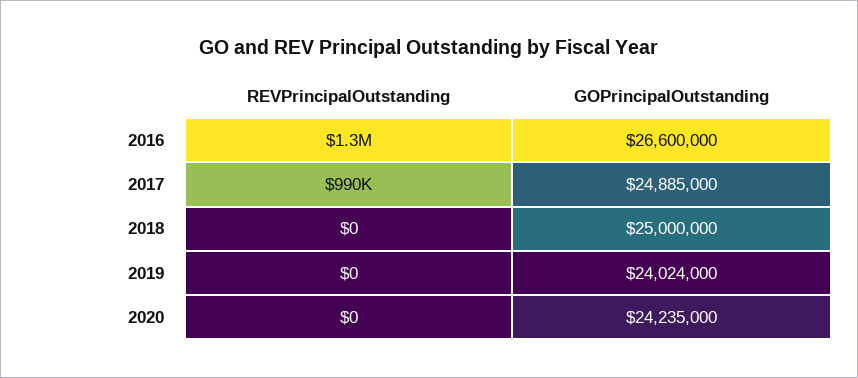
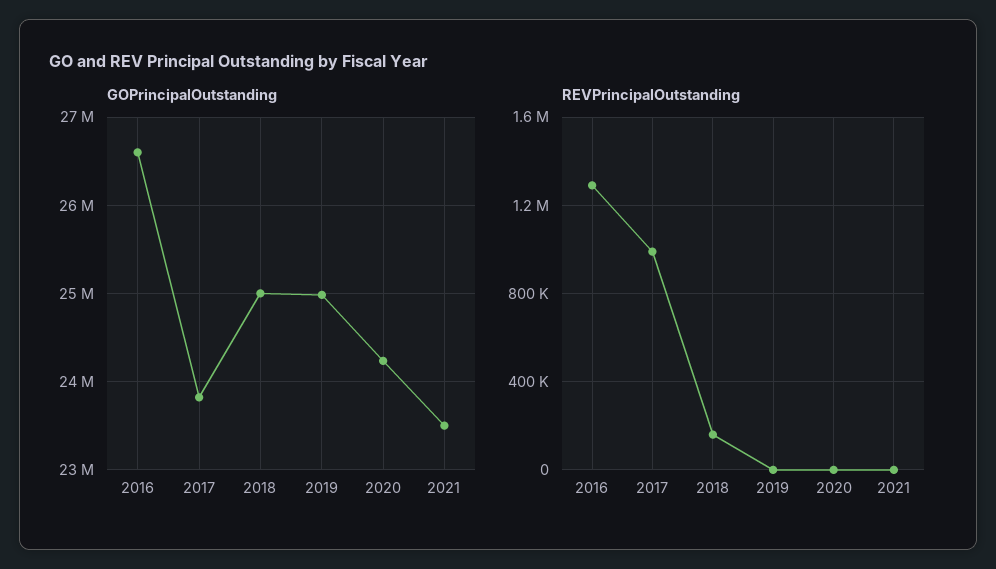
GOPrincipalOutstanding, 2017: 24885000 -> 23800000
REVPrincipalOutstanding, 2018: 0 -> 150000
GOPrincipalOutstanding, 2019: 24024000 -> 25000000
GOPrincipalOutstanding, 2021: none -> 23500000
REVPrincipalOutstanding, 2021: none -> 0

